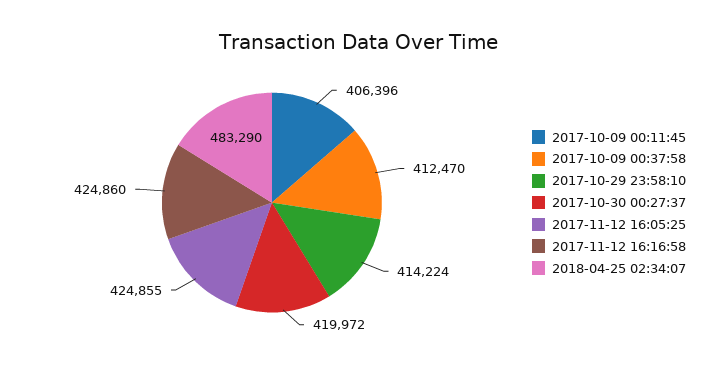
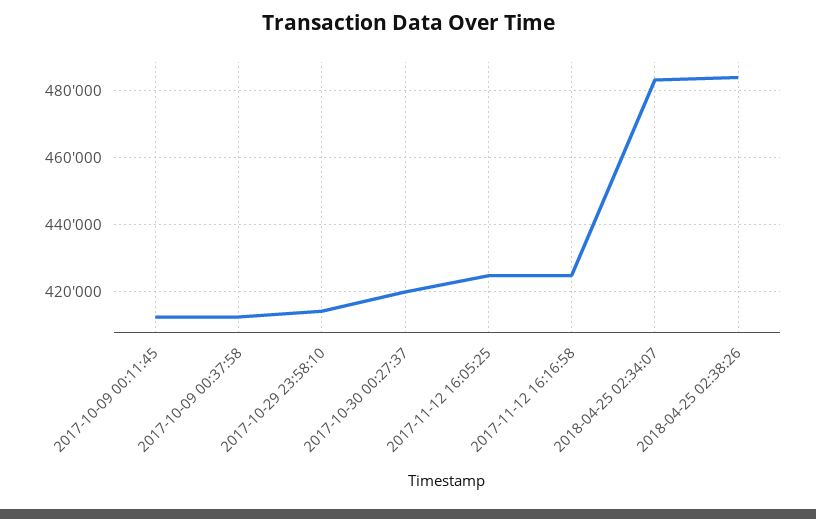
2017-10-09 00:11:45: 406396 -> 412000
2018-04-25 02:38:26: none -> 484000

